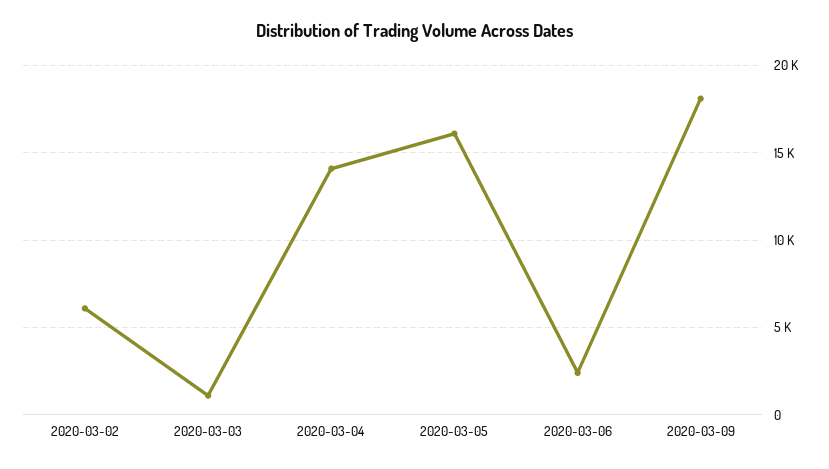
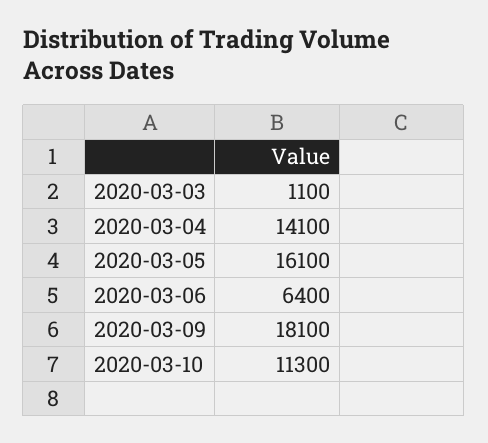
2020-03-02: 6000 -> none
2020-03-06: 2500 -> 6400
2020-03-10: none -> 11300

